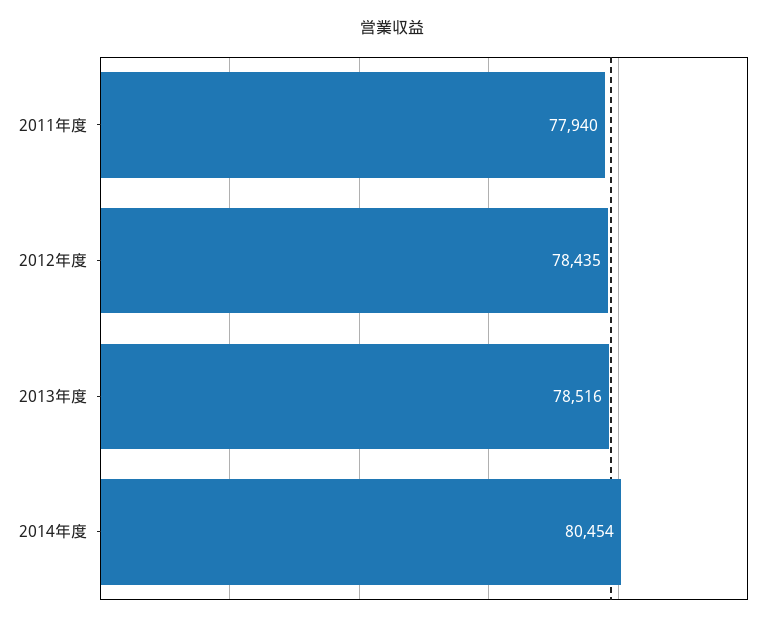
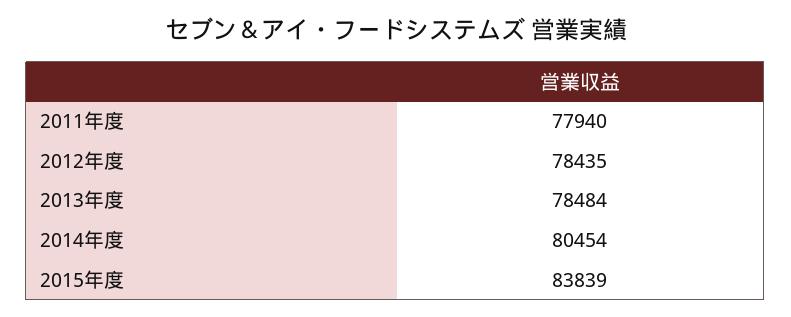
2013年度: 78516 -> 78484
2015年度: none -> 83839

